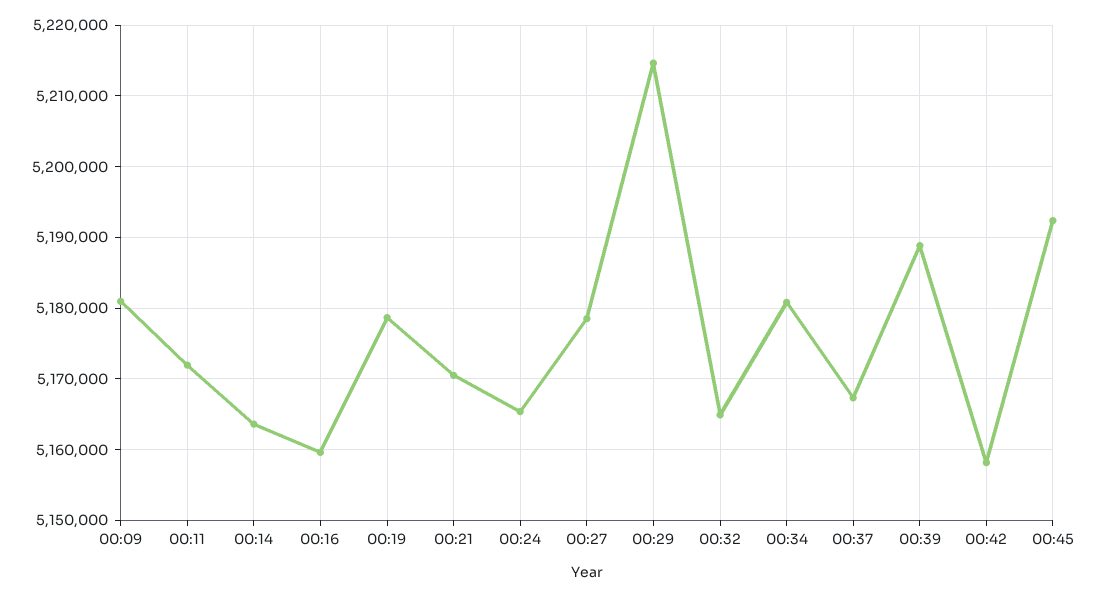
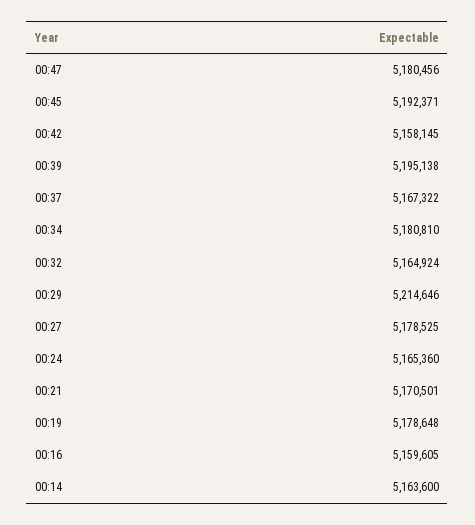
00:09: 5181000 -> none
00:11: 5172000 -> none
00:39: 5189000 -> 5195138
00:47: none -> 5180456

